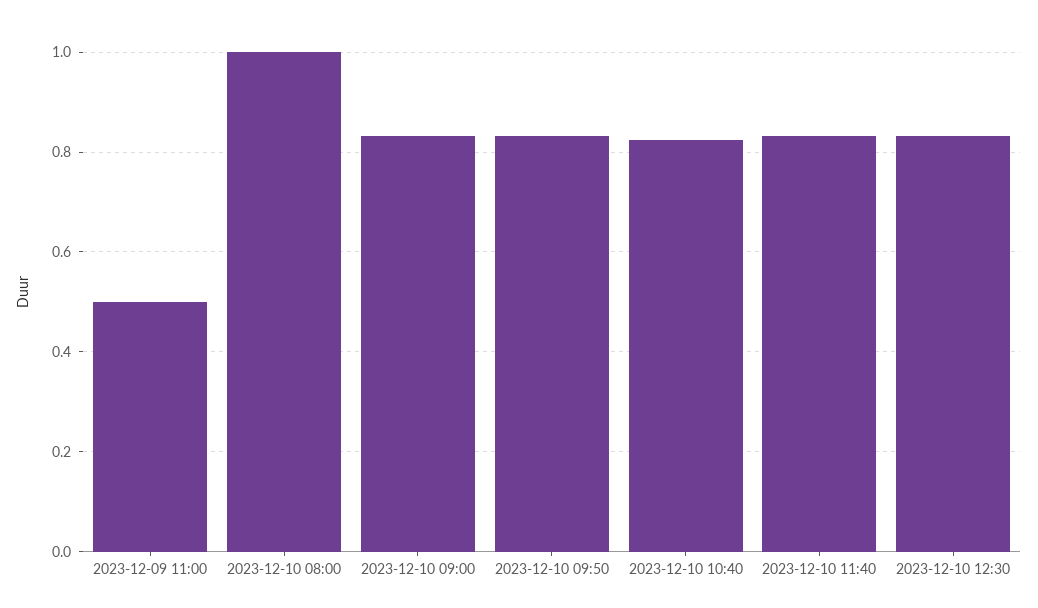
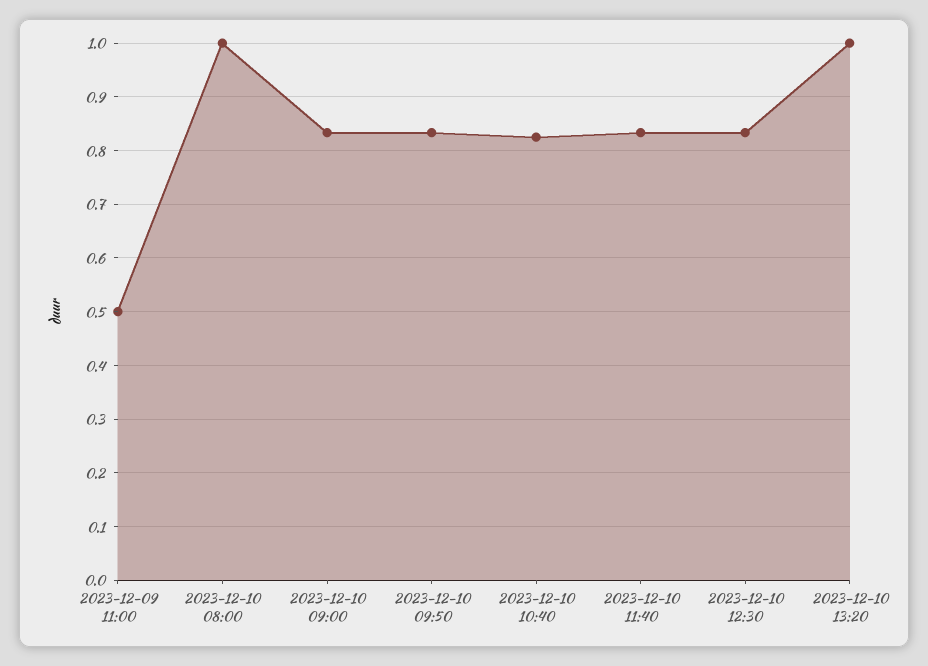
2023-12-10 13:20: none -> 1

